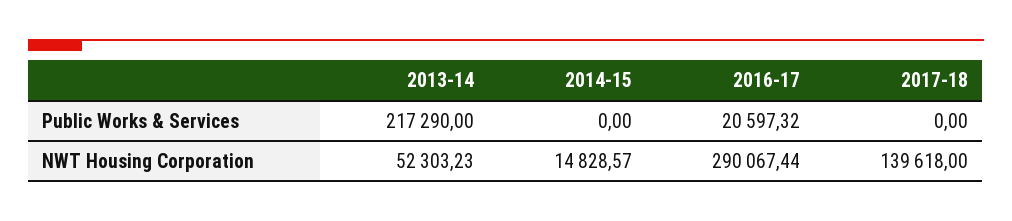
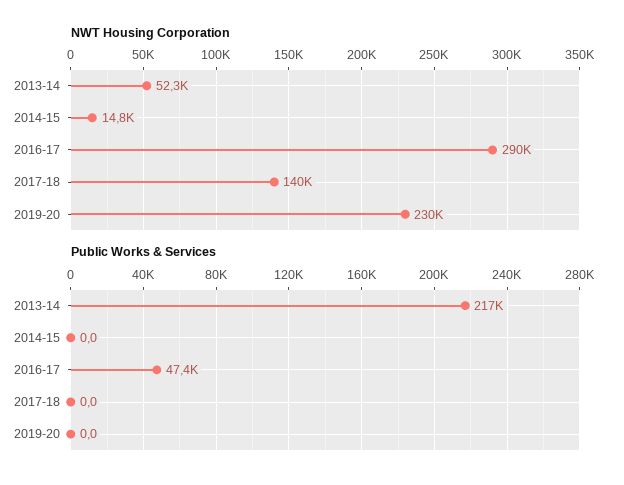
Public Works & Services, 2016-17: 20597.32 -> 47400
NWT Housing Corporation, 2019-20: none -> 230000
Public Works & Services, 2019-20: none -> 0

